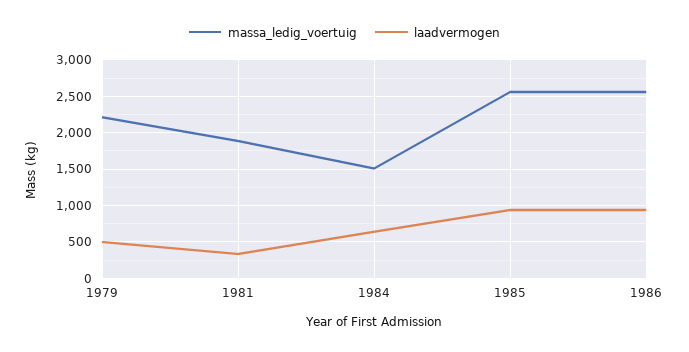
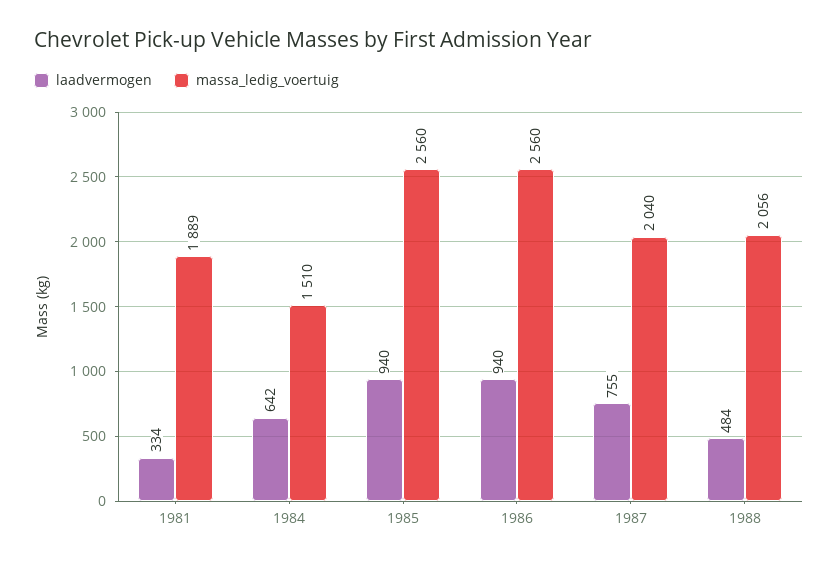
massa_ledig_voertuig, 1979: 2200 -> none
laadvermogen, 1979: 500 -> none
laadvermogen, 1987: none -> 755
massa_ledig_voertuig, 1987: none -> 2040
laadvermogen, 1988: none -> 484
massa_ledig_voertuig, 1988: none -> 2056

